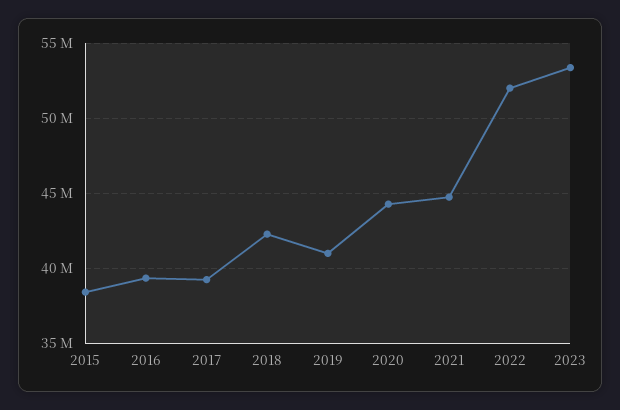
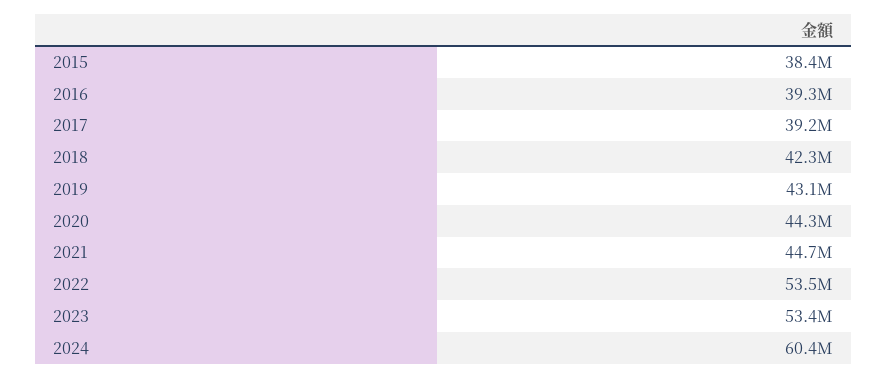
2019: 41000000 -> 43100000
2022: 52000000 -> 53500000
2024: none -> 60400000

